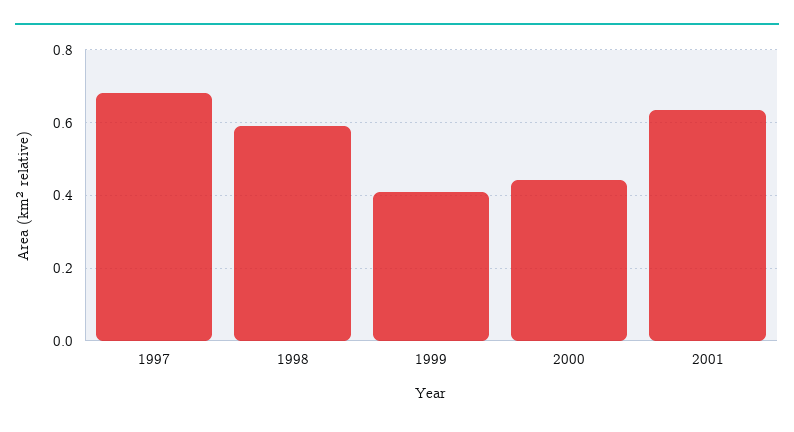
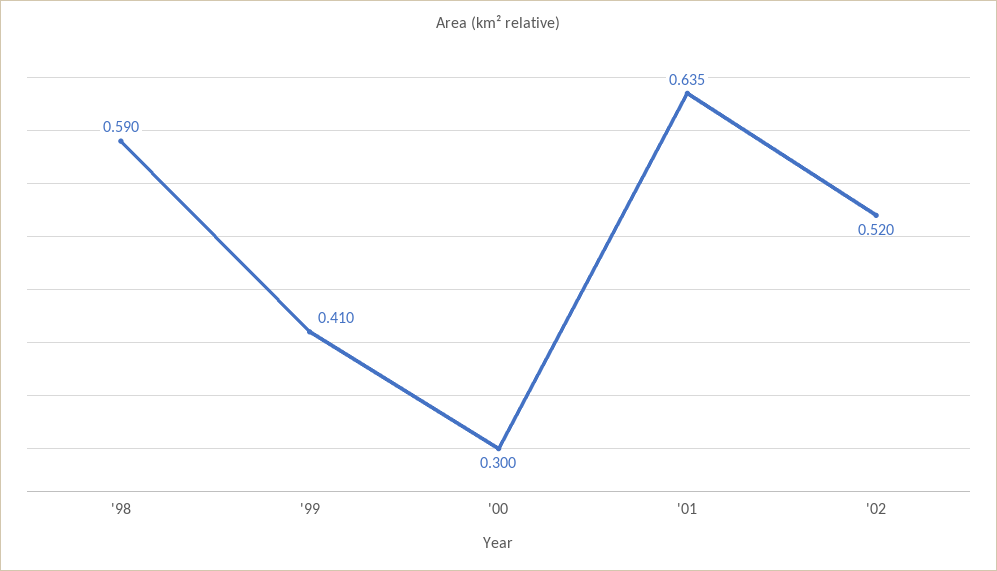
1997: 0.68 -> none
2000: 0.44 -> 0.3
'02: none -> 0.52

